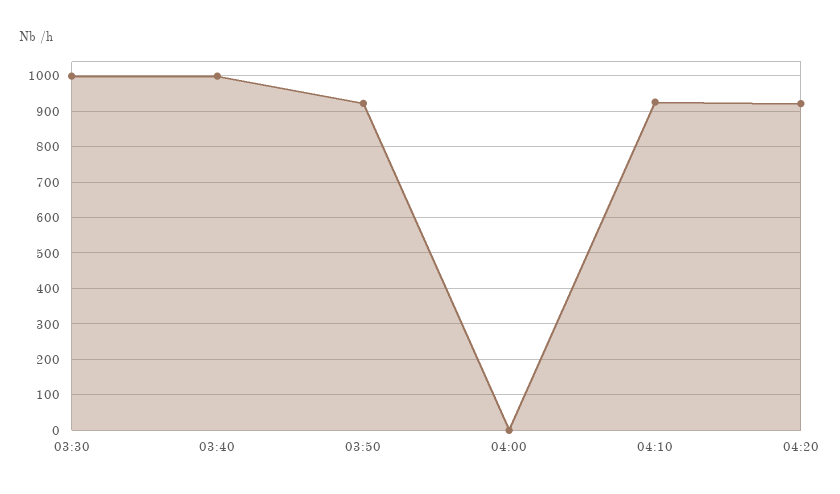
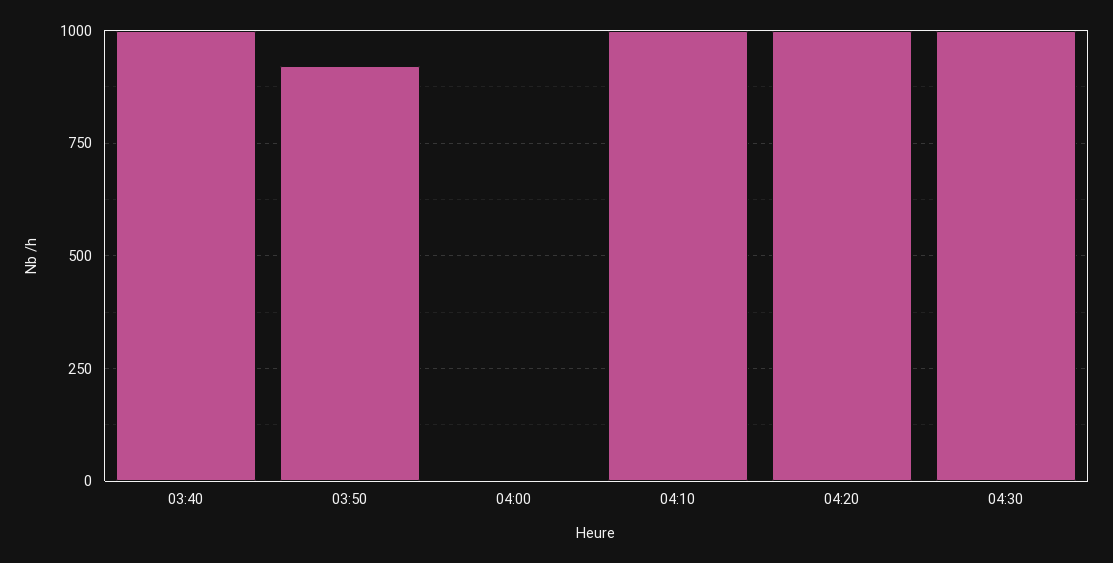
03:30: 1000 -> none
04:10: 920 -> 1000
04:20: 920 -> 1000
04:30: none -> 1000

